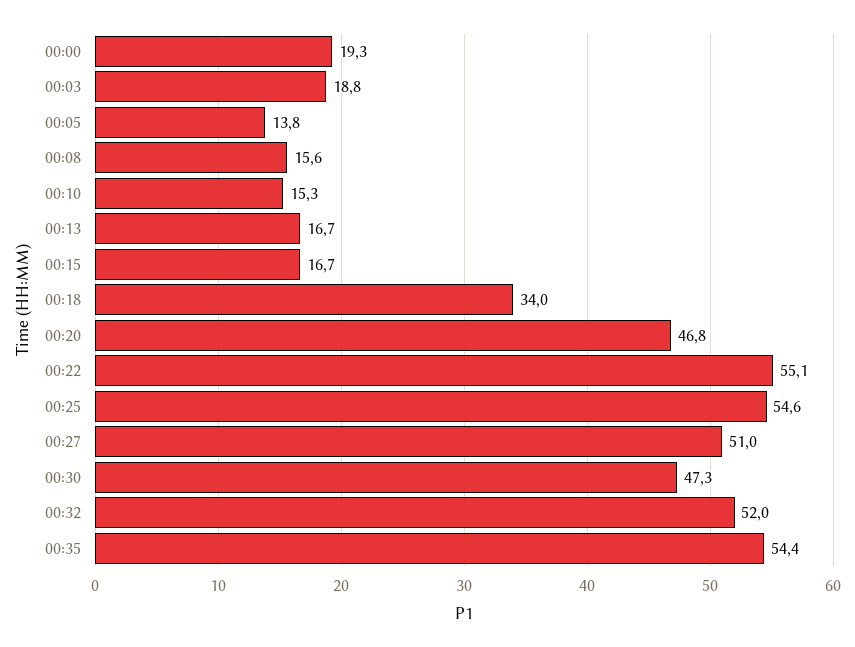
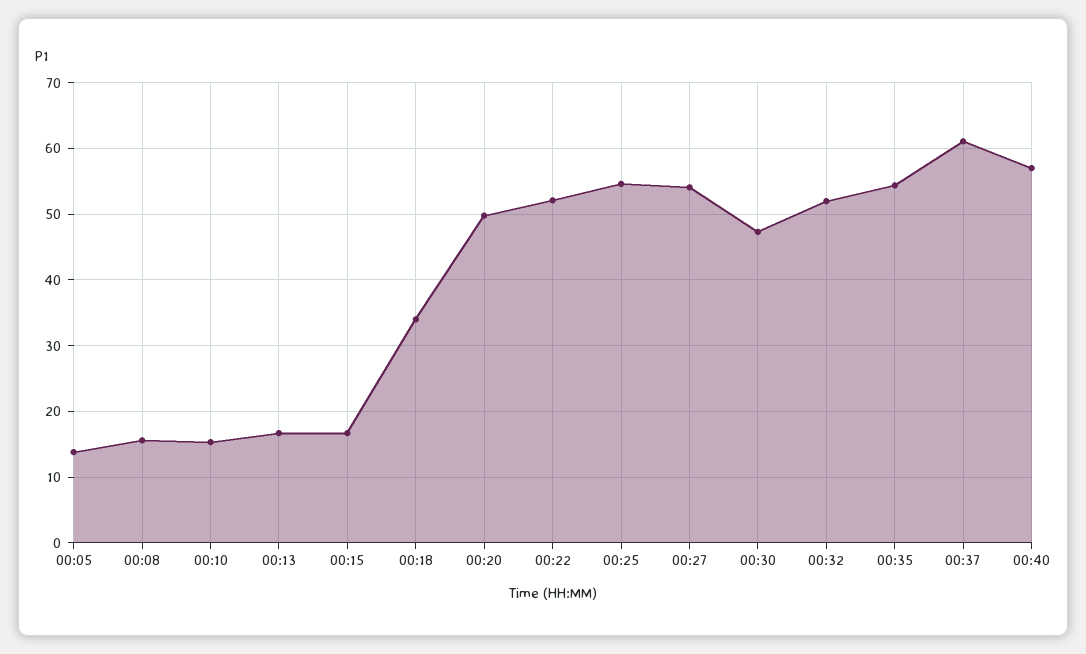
00:00: 19.3 -> none
00:03: 18.8 -> none
00:20: 46.8 -> 50
00:22: 55.1 -> 52
00:27: 51 -> 54
00:37: none -> 61
00:40: none -> 57

